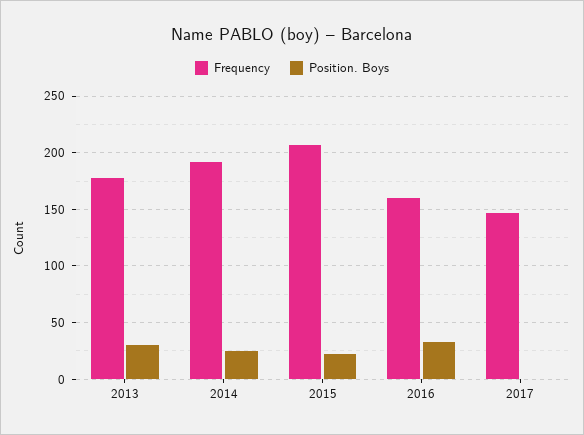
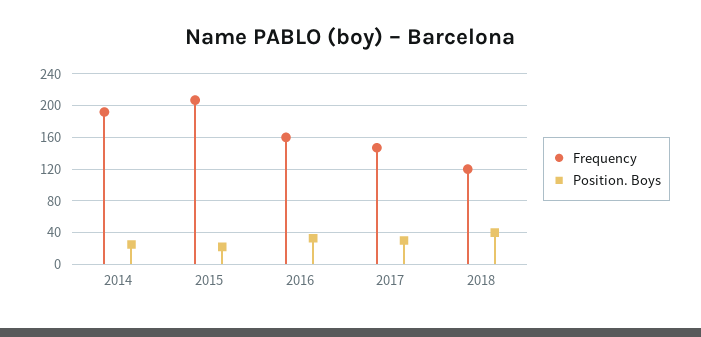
Frequency, 2013: 180 -> none
Position. Boys, 2013: 30 -> none
Position. Boys, 2017: 0 -> 30
Frequency, 2018: none -> 120
Position. Boys, 2018: none -> 40

